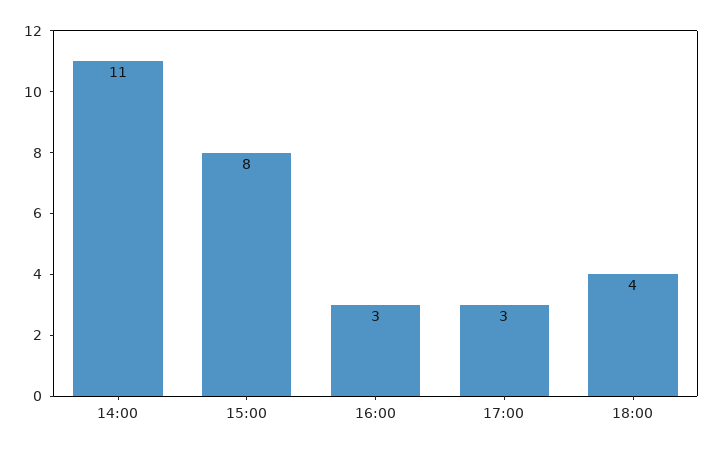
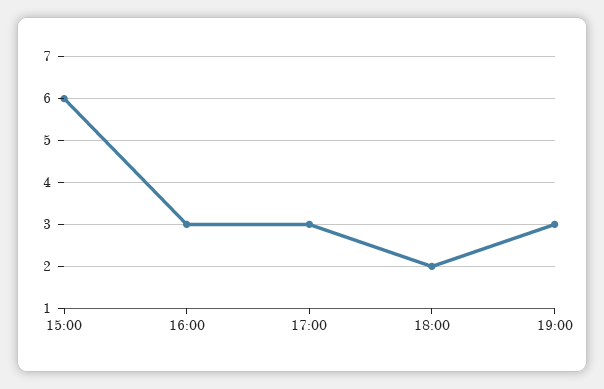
14:00: 11 -> none
15:00: 8 -> 6
18:00: 4 -> 2
19:00: none -> 3

